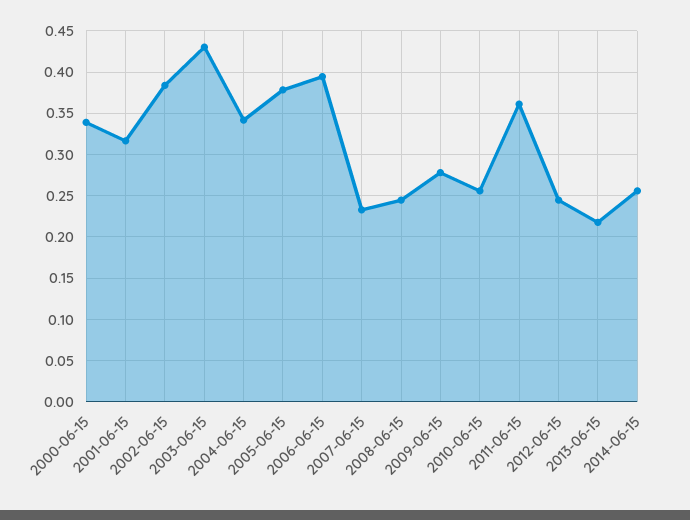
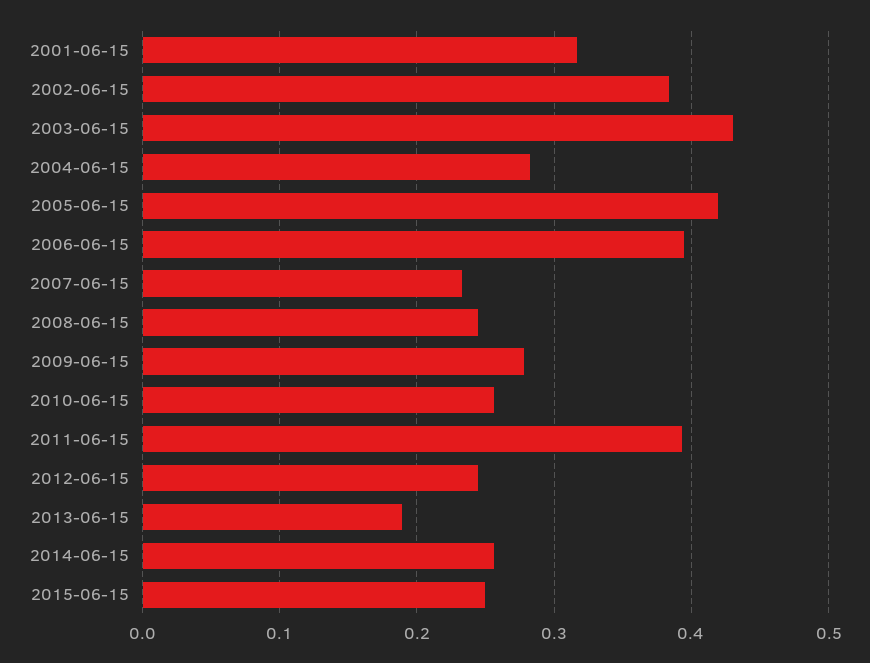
2000-06-15: 0.34 -> none
2004-06-15: 0.34 -> 0.28
2005-06-15: 0.38 -> 0.42
2011-06-15: 0.36 -> 0.39
2013-06-15: 0.22 -> 0.19
2015-06-15: none -> 0.25

